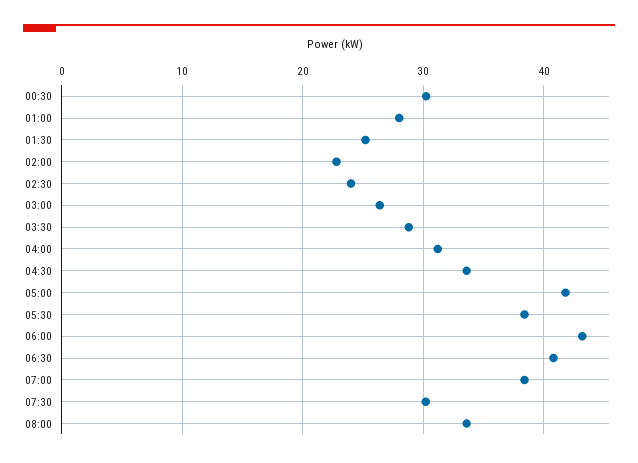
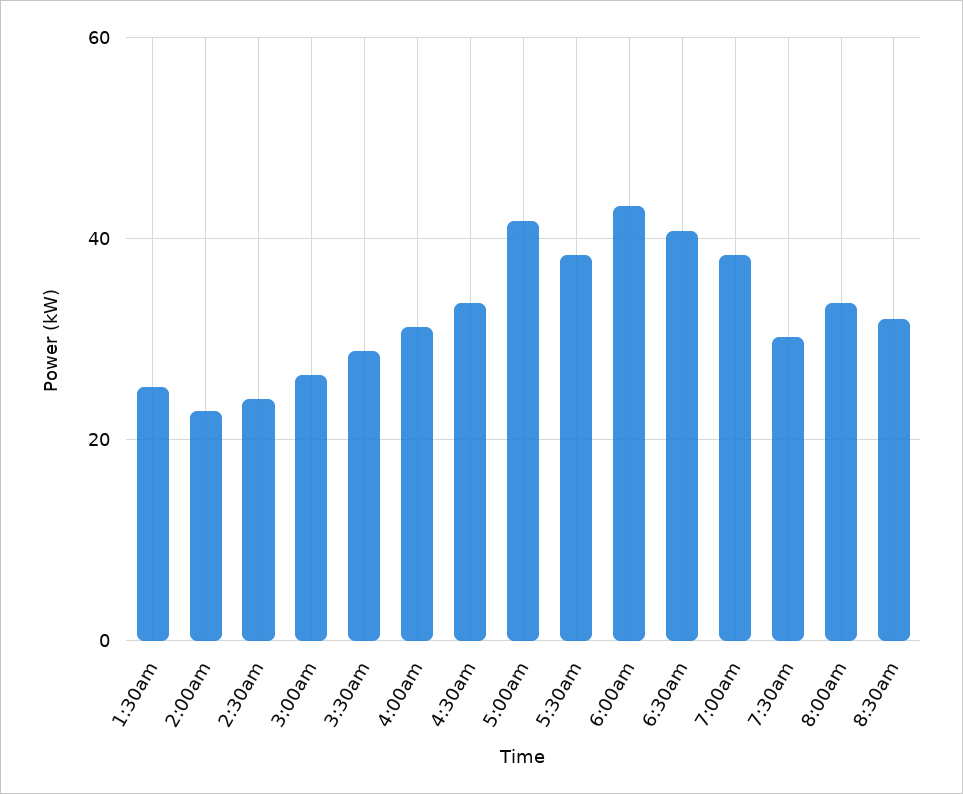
00:30: 30 -> none
01:00: 28 -> none
8:30am: none -> 32

